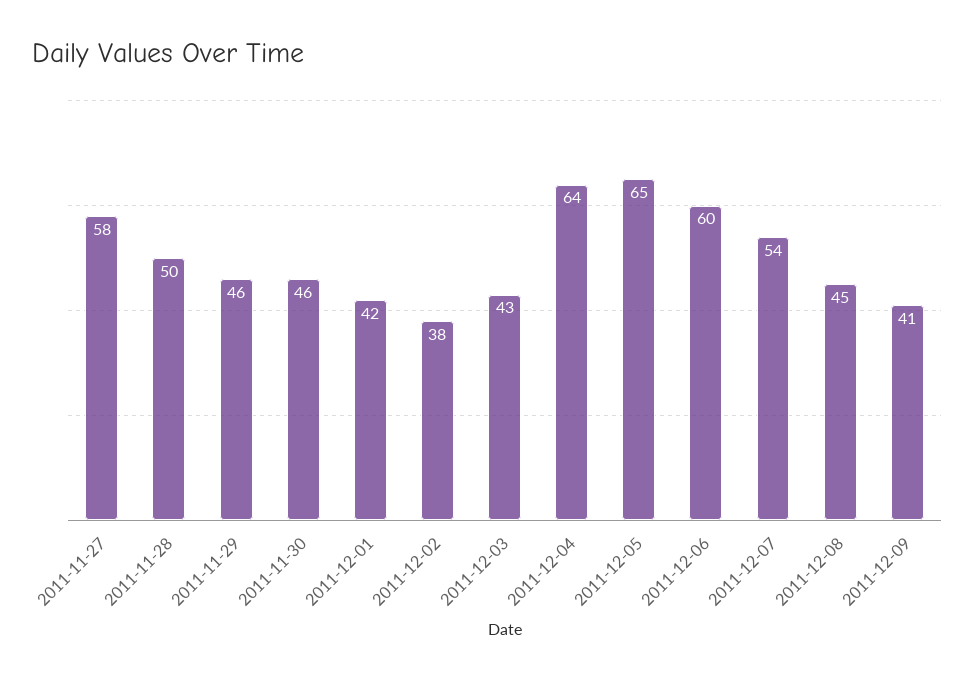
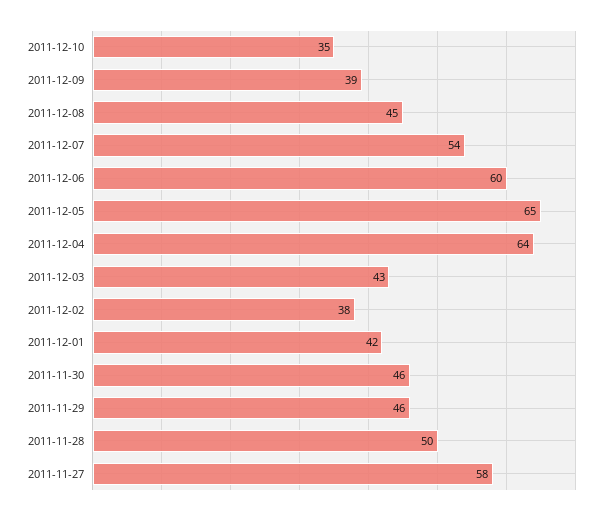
2011-12-09: 41 -> 39
2011-12-10: none -> 35

